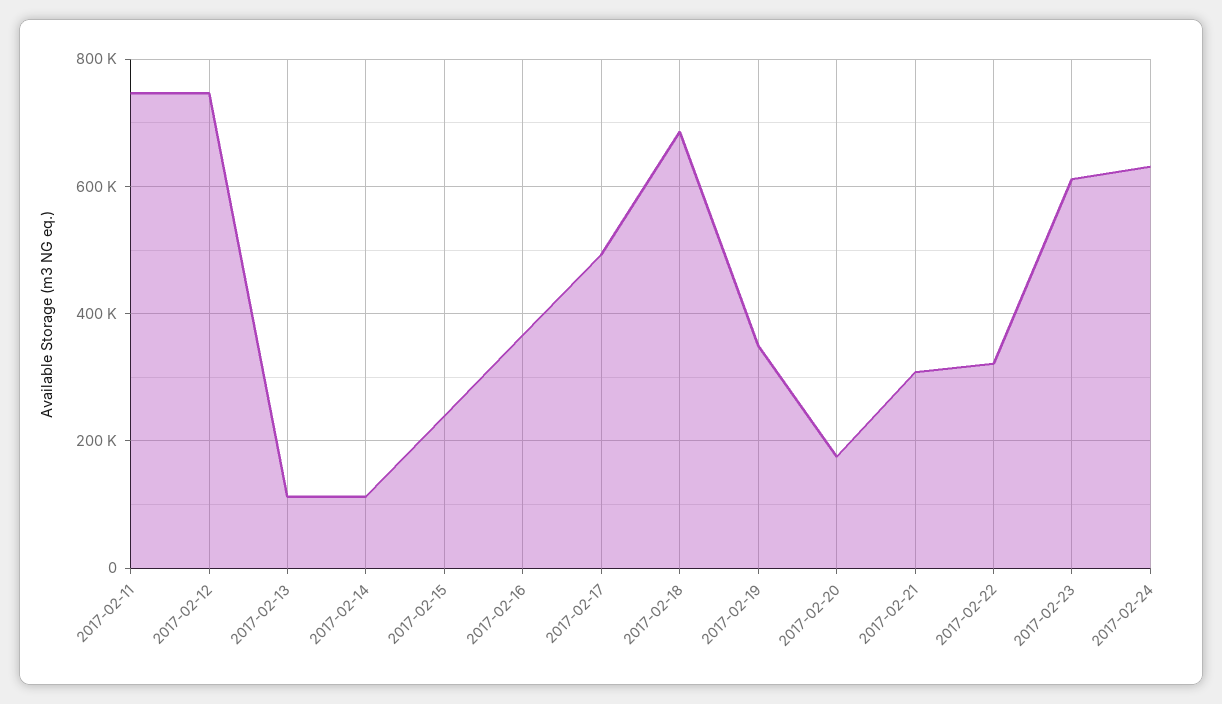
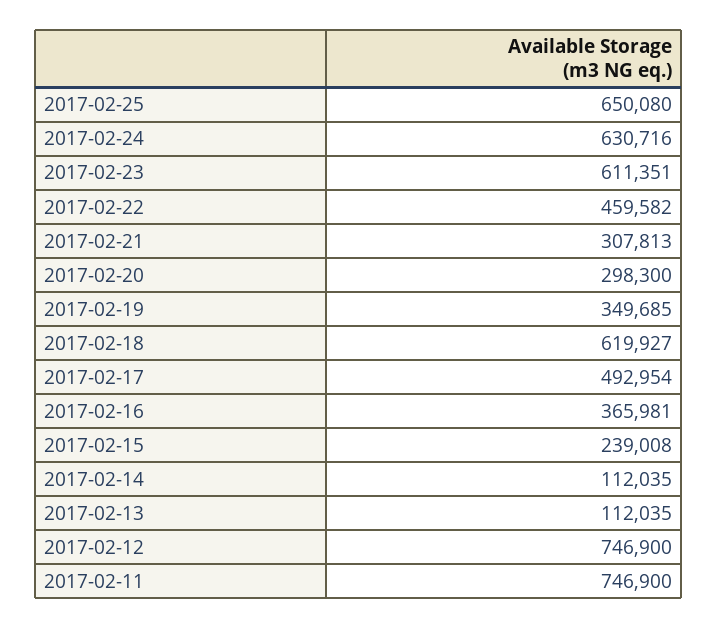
2017-02-18: 680000 -> 619927
2017-02-20: 180000 -> 298300
2017-02-22: 320000 -> 459582
2017-02-25: none -> 650080

